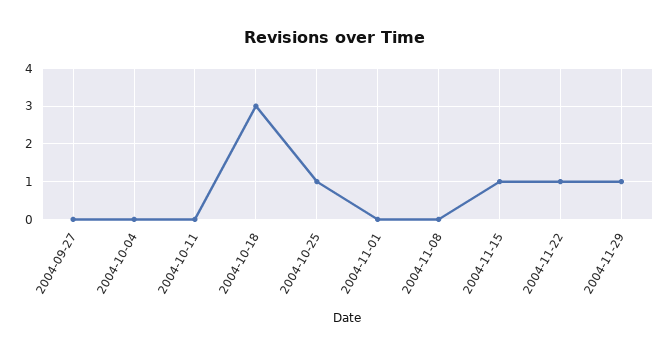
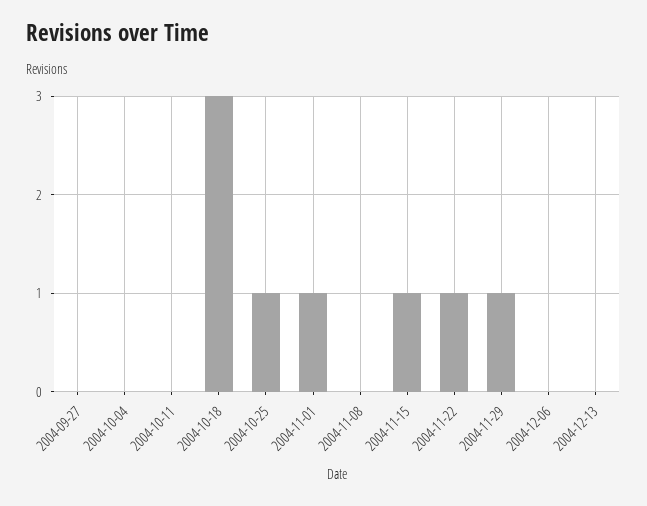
2004-11-01: 0 -> 1
2004-12-06: none -> 0
2004-12-13: none -> 0

